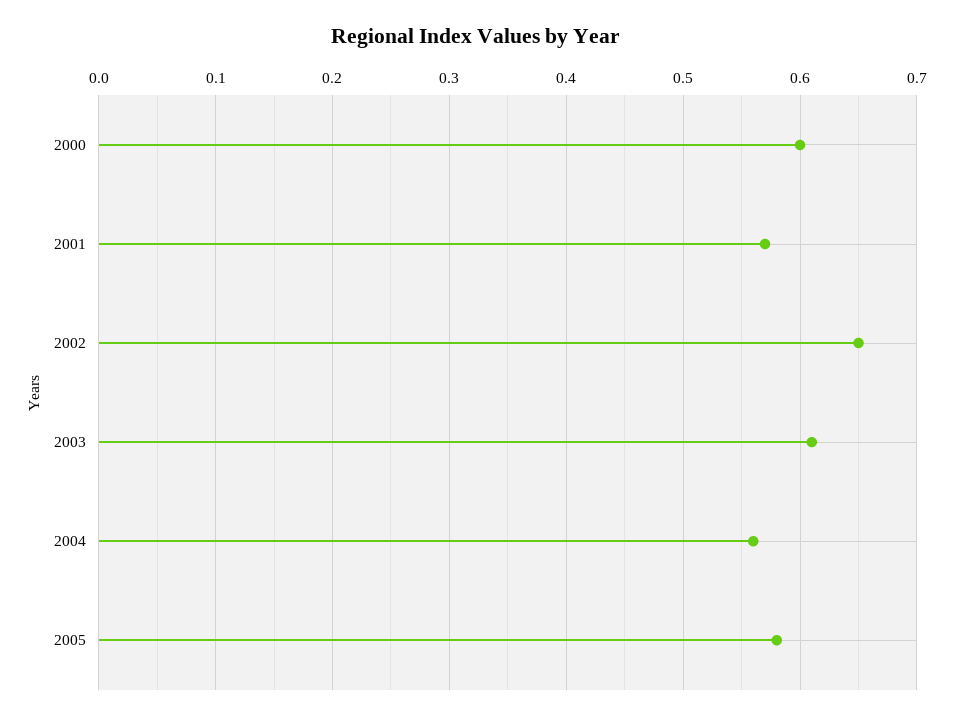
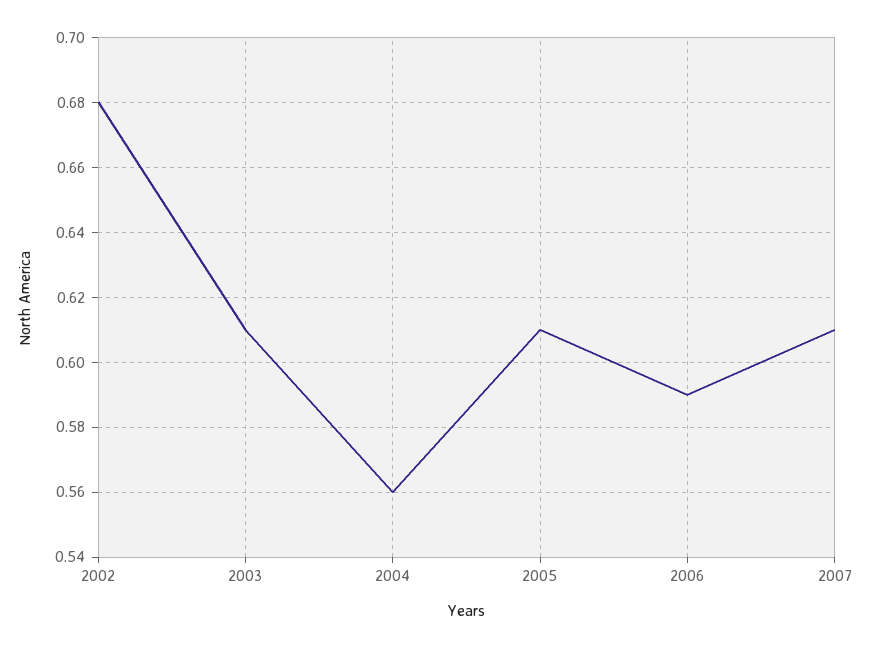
2000: 0.6 -> none
2001: 0.57 -> none
2002: 0.65 -> 0.68
2005: 0.58 -> 0.61
2006: none -> 0.59
2007: none -> 0.61

